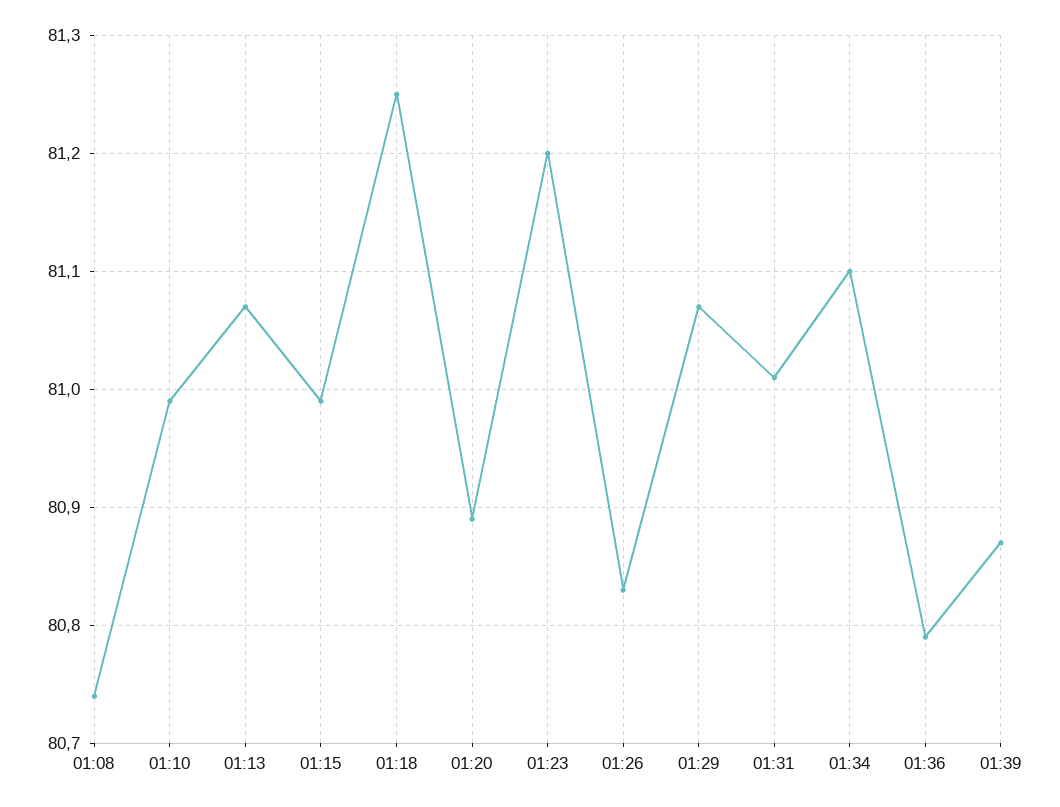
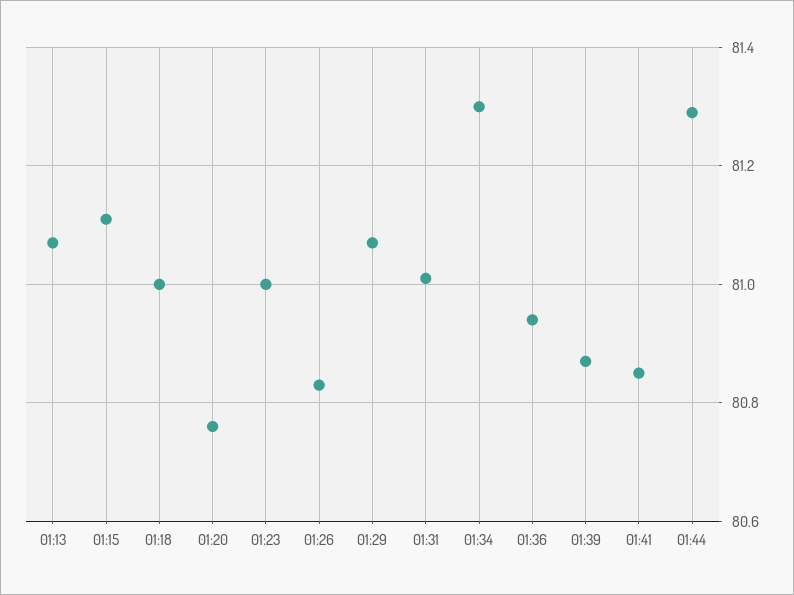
01:08: 80.74 -> none
01:10: 80.99 -> none
01:15: 80.99 -> 81.1
01:18: 81.25 -> 81
01:20: 80.89 -> 80.75
01:23: 81.2 -> 81
01:34: 81.1 -> 81.3
01:36: 80.79 -> 80.95
01:41: none -> 80.85
01:44: none -> 81.3

